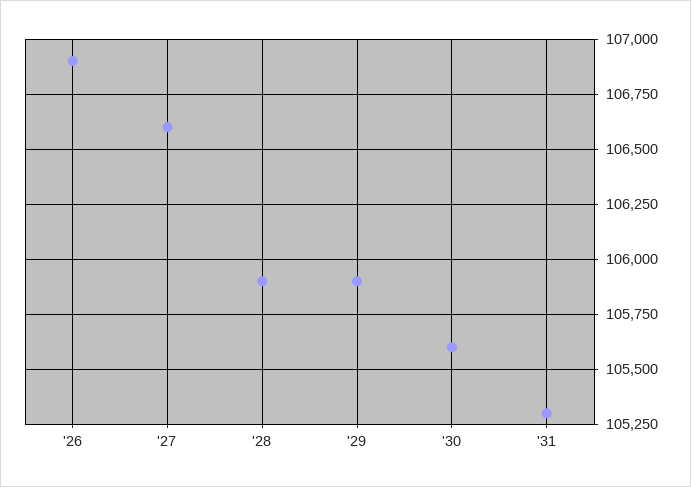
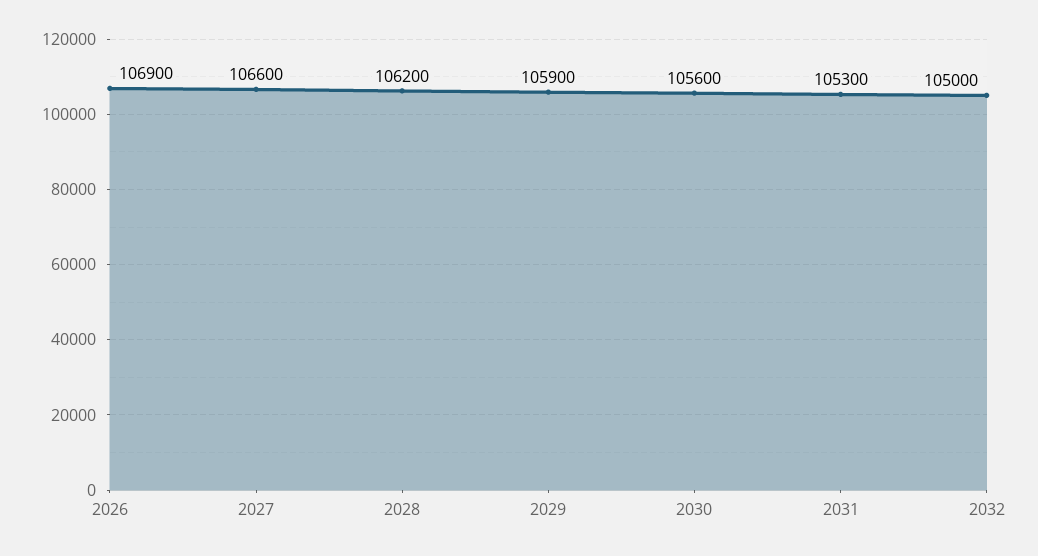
'28: 105900 -> 106200
2032: none -> 105000

